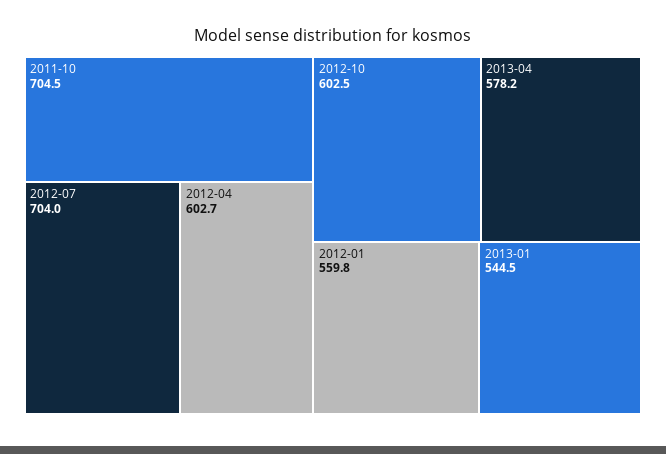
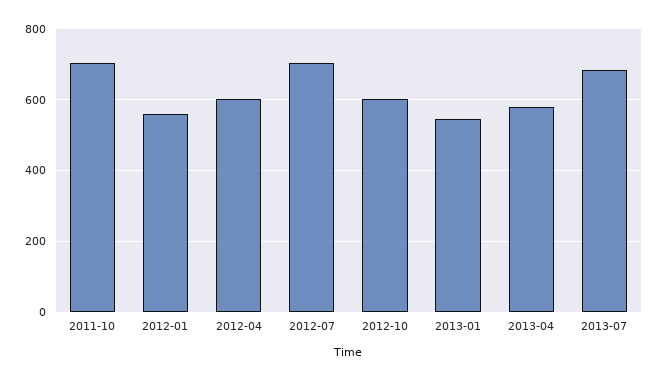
2013-07: none -> 680

